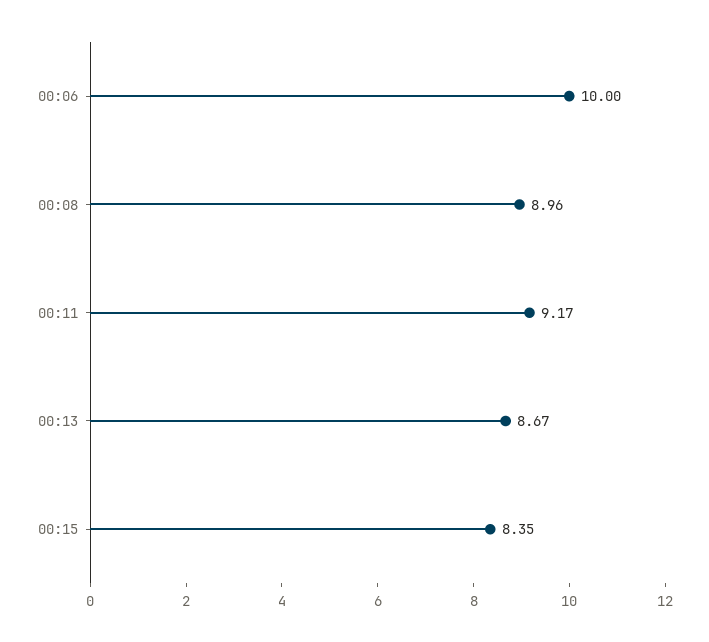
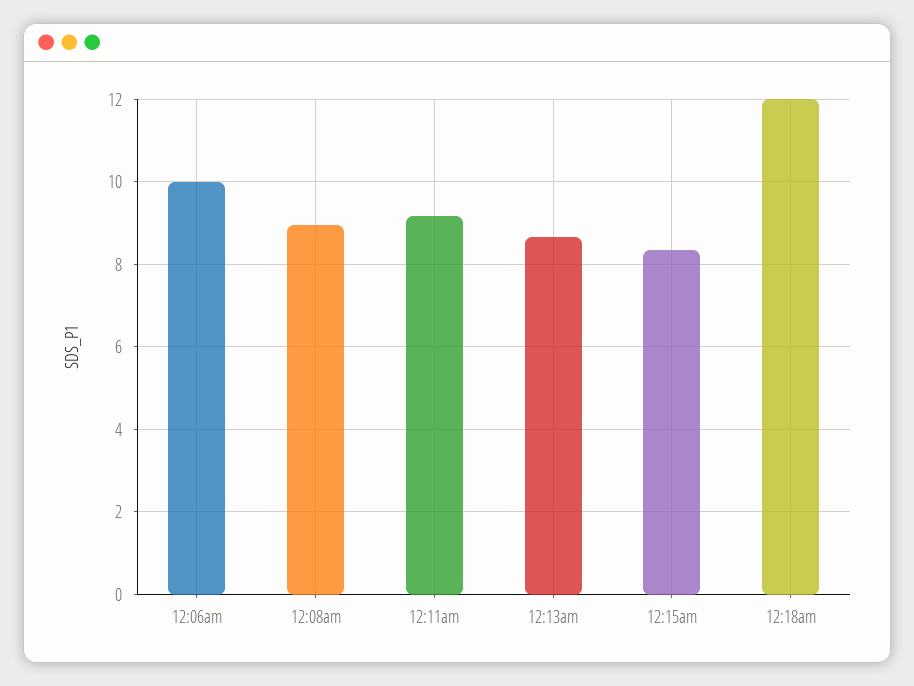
12:18am: none -> 12

